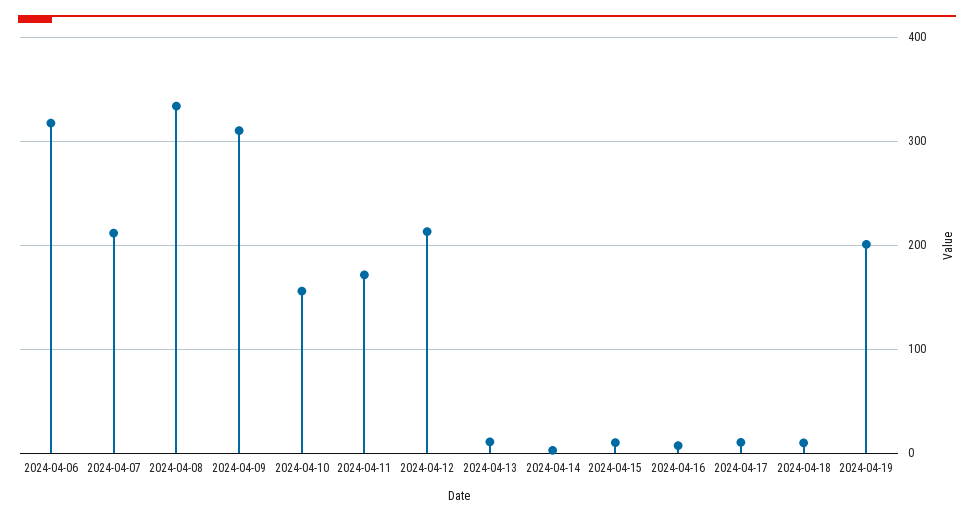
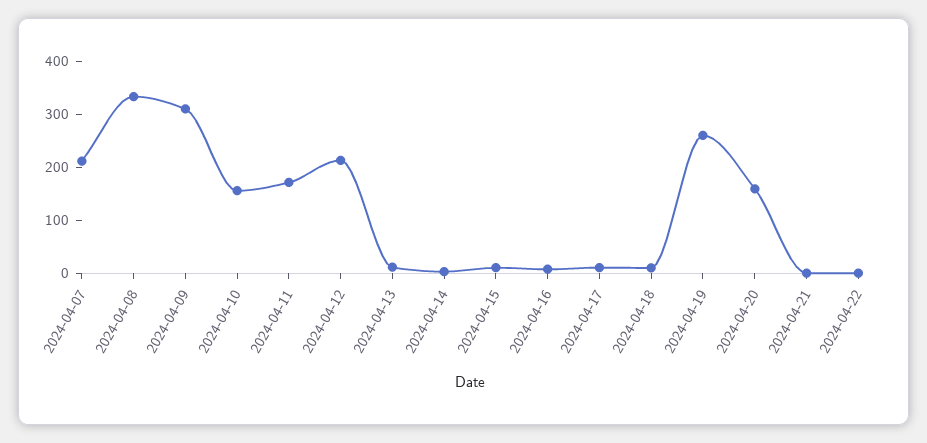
2024-04-06: 320 -> none
2024-04-19: 200 -> 260
2024-04-20: none -> 160
2024-04-21: none -> 0
2024-04-22: none -> 0

